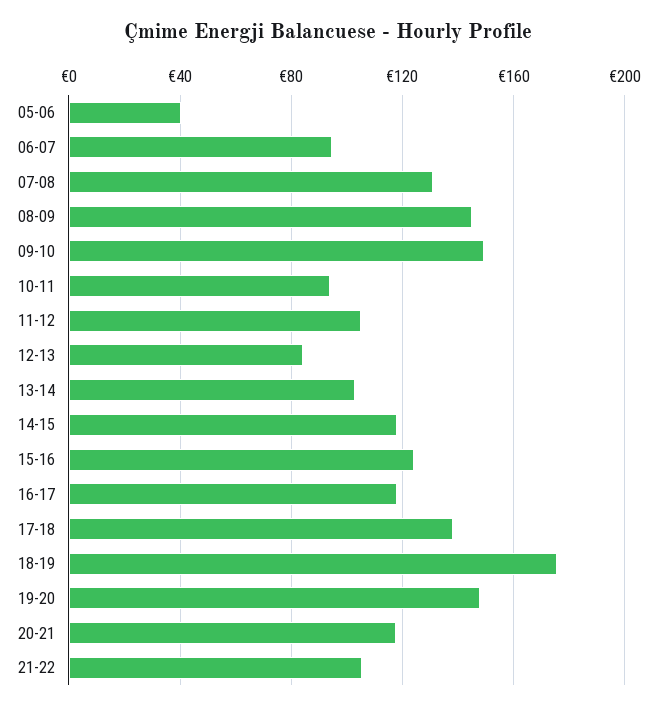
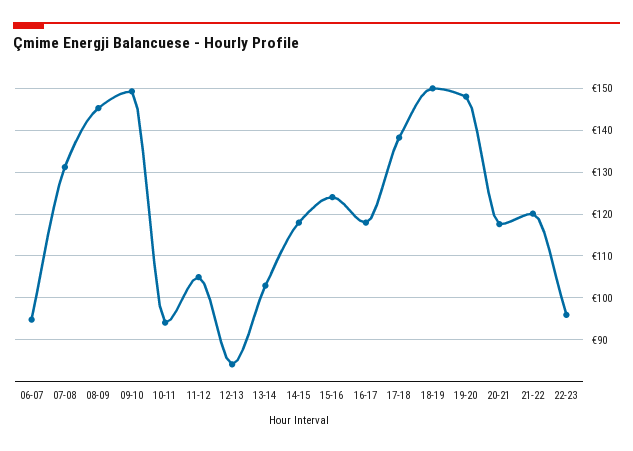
05-06: 40 -> none
18-19: 175 -> 150
21-22: 105 -> 120
22-23: none -> 96

